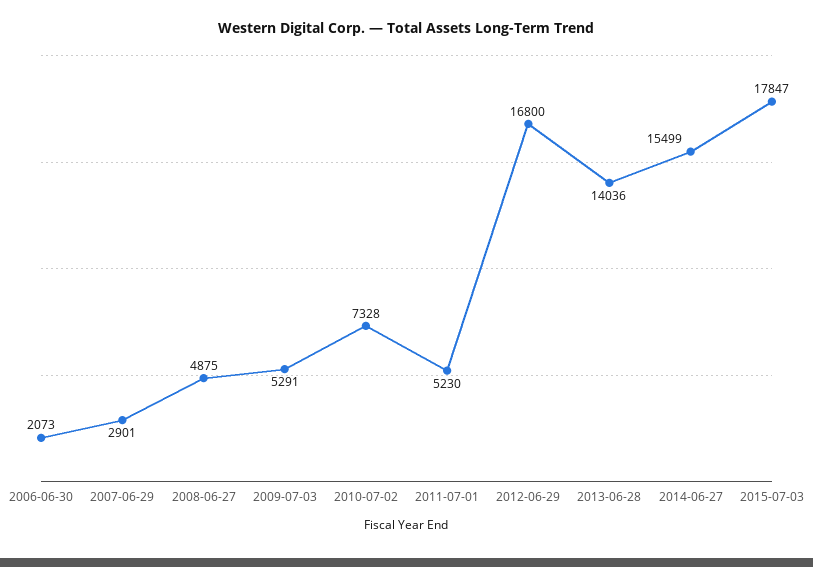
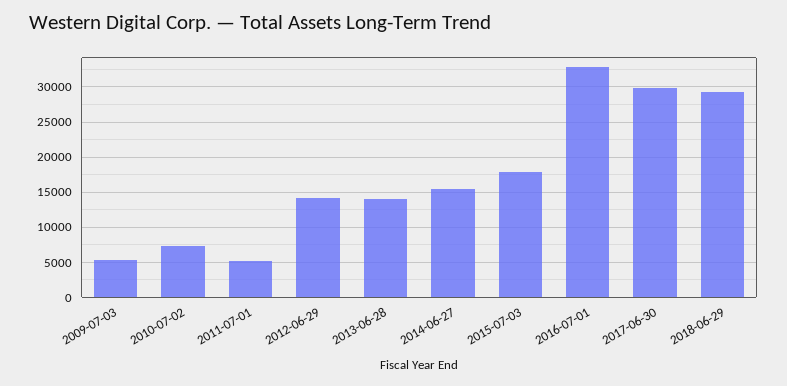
2006-06-30: 2073 -> none
2007-06-29: 2901 -> none
2008-06-27: 4875 -> none
2012-06-29: 16800 -> 14000
2016-07-01: none -> 33000
2017-06-30: none -> 30000
2018-06-29: none -> 29000

